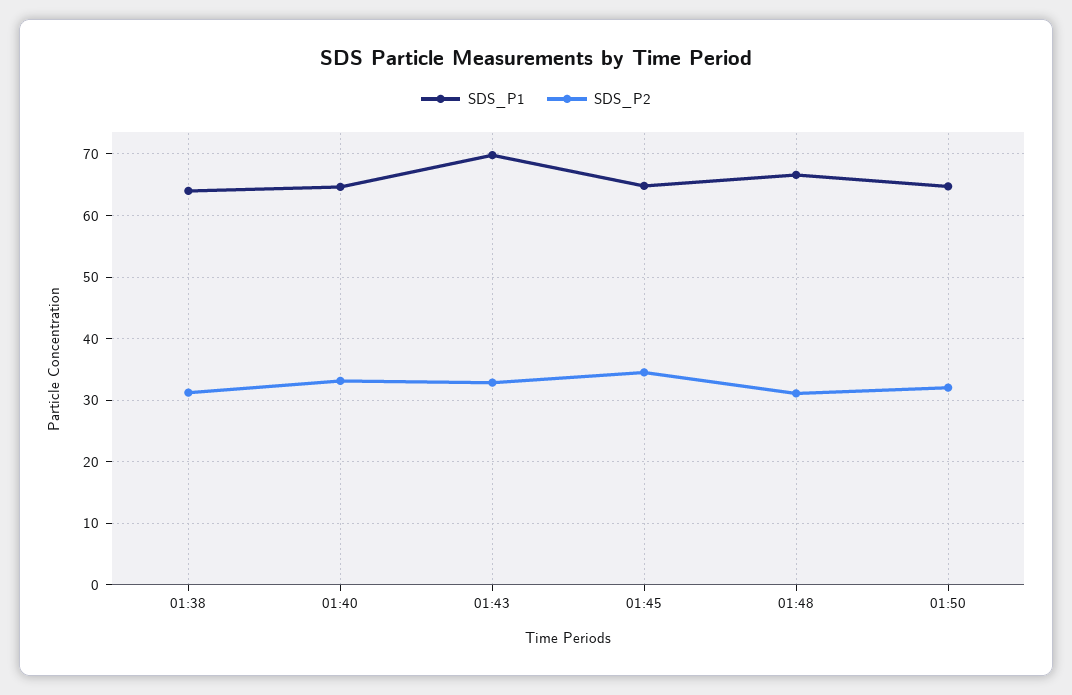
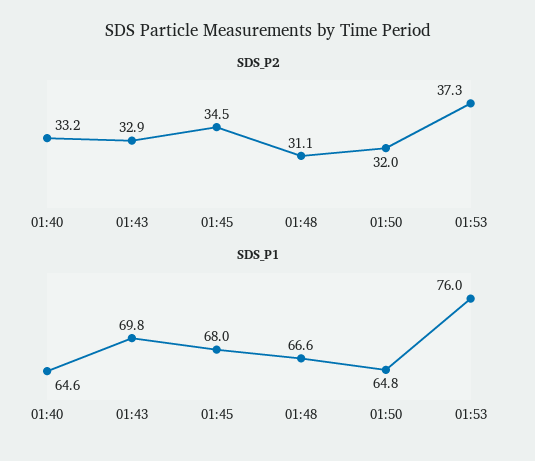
SDS_P1, 01:38: 64 -> none
SDS_P2, 01:38: 31 -> none
SDS_P1, 01:45: 65 -> 68
SDS_P2, 01:53: none -> 37.3
SDS_P1, 01:53: none -> 76

